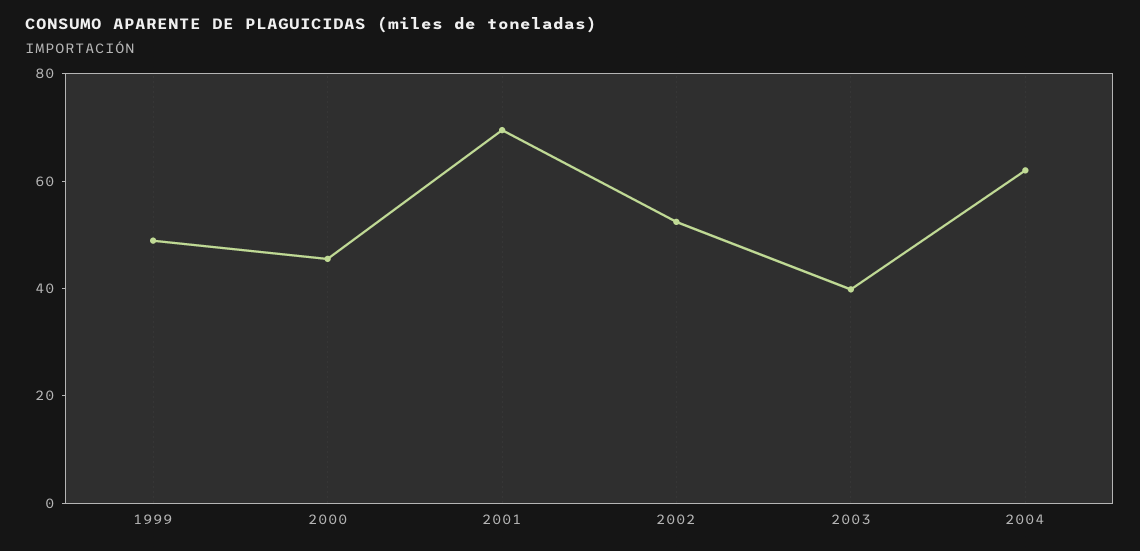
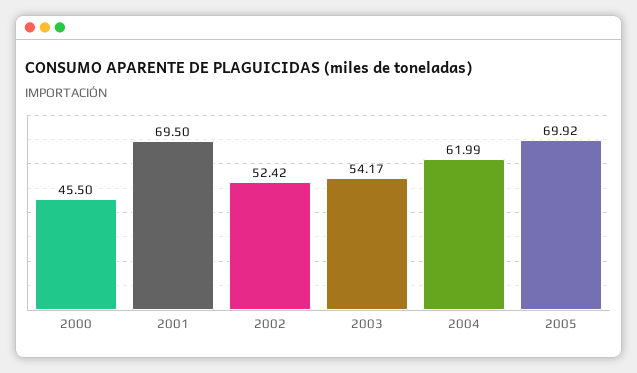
1999: 50 -> none
2003: 40 -> 54.17
2005: none -> 69.92

